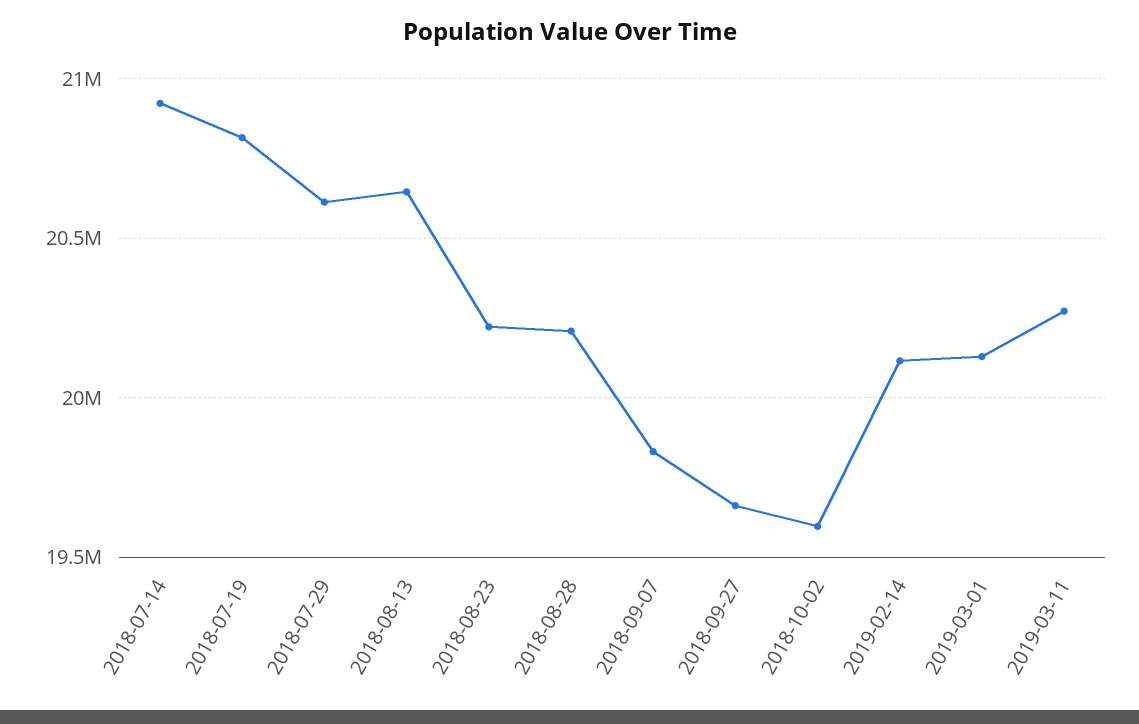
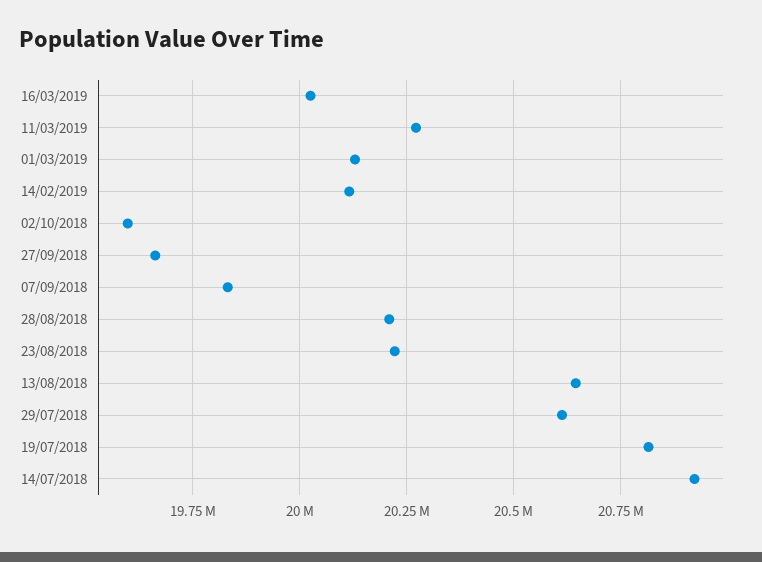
16/03/2019: none -> 20025000

